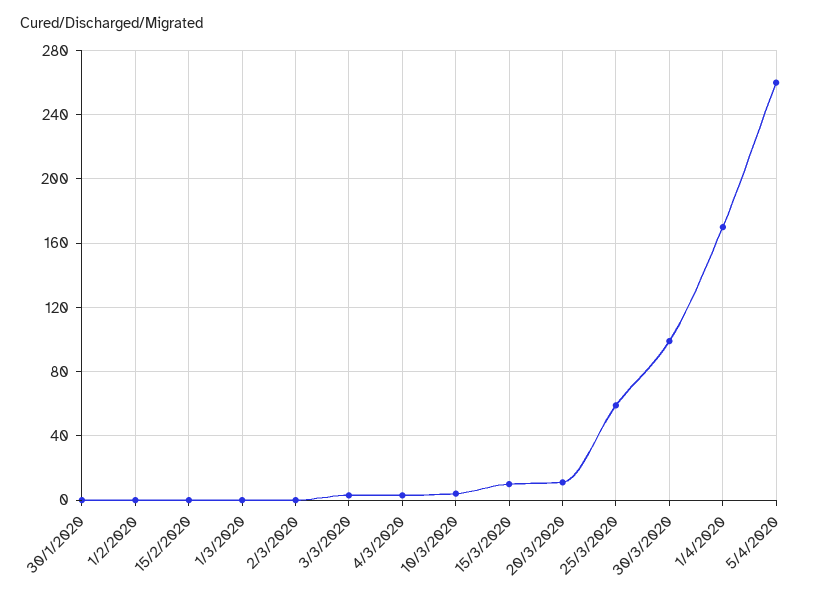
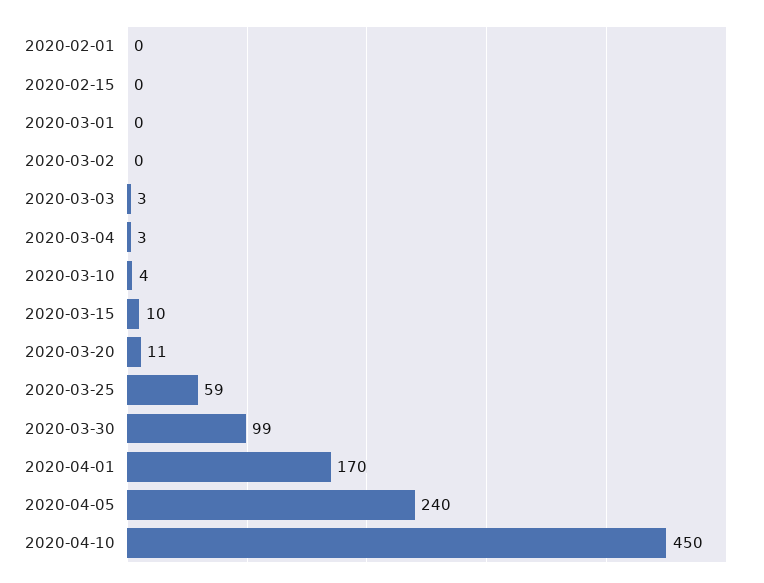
30/1/2020: 0 -> none
5/4/2020: 260 -> 240
2020-04-10: none -> 450

